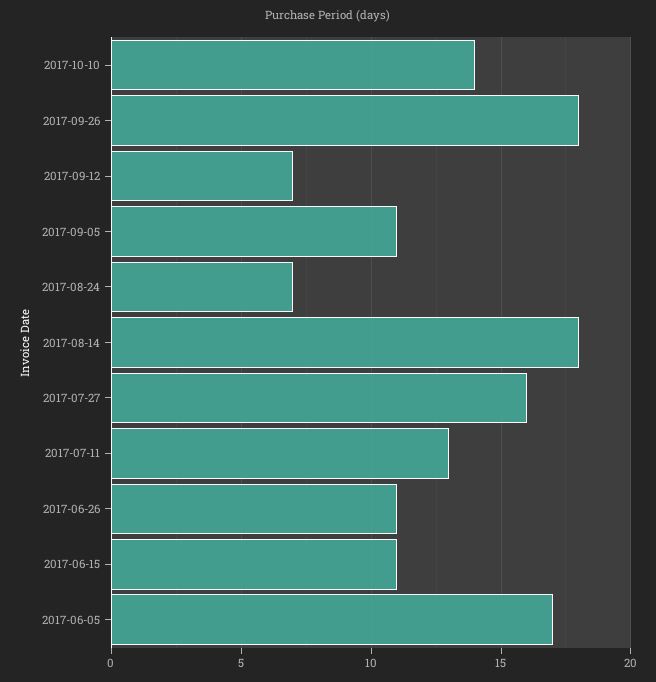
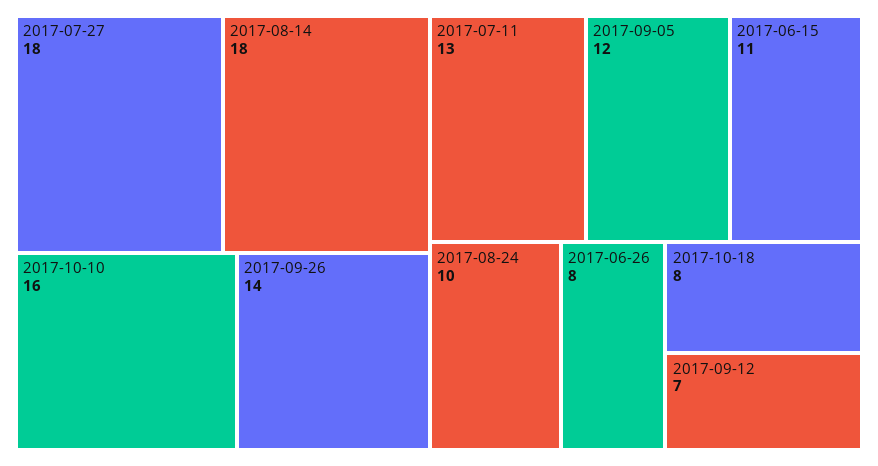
2017-10-10: 14 -> 16
2017-09-26: 18 -> 14
2017-09-05: 11 -> 12
2017-08-24: 7 -> 10
2017-07-27: 16 -> 18
2017-06-26: 11 -> 8
2017-06-05: 17 -> none
2017-10-18: none -> 8

